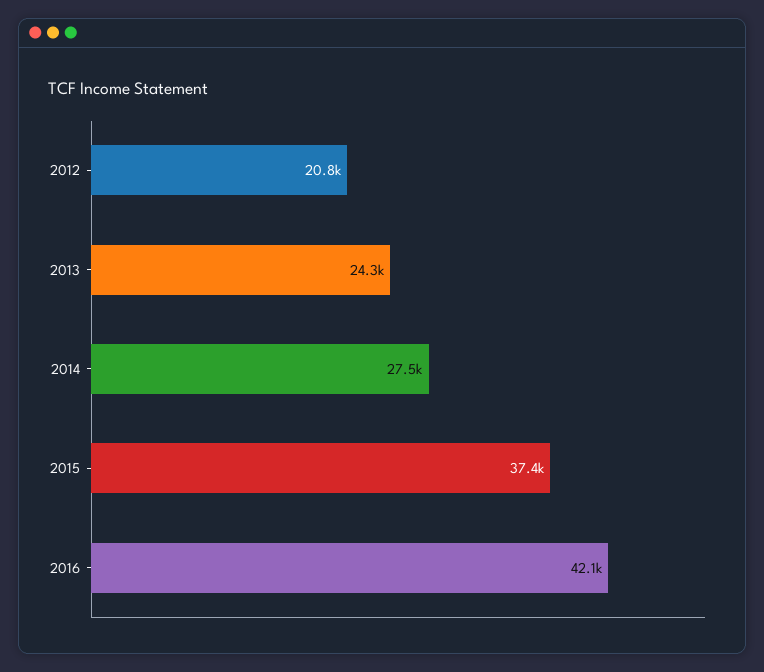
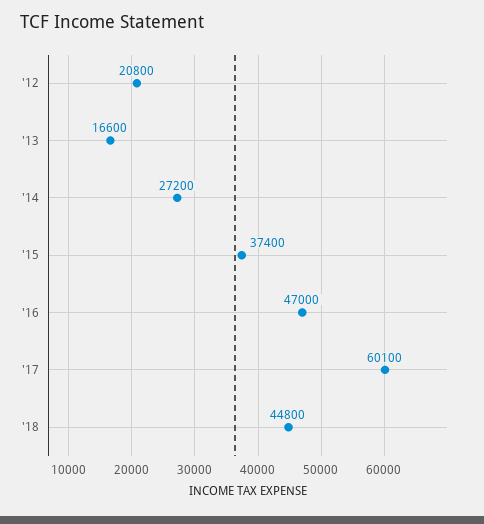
2013: 24300 -> 16600
2014: 27500 -> 27200
2016: 42100 -> 47000
'17: none -> 60100
'18: none -> 44800

